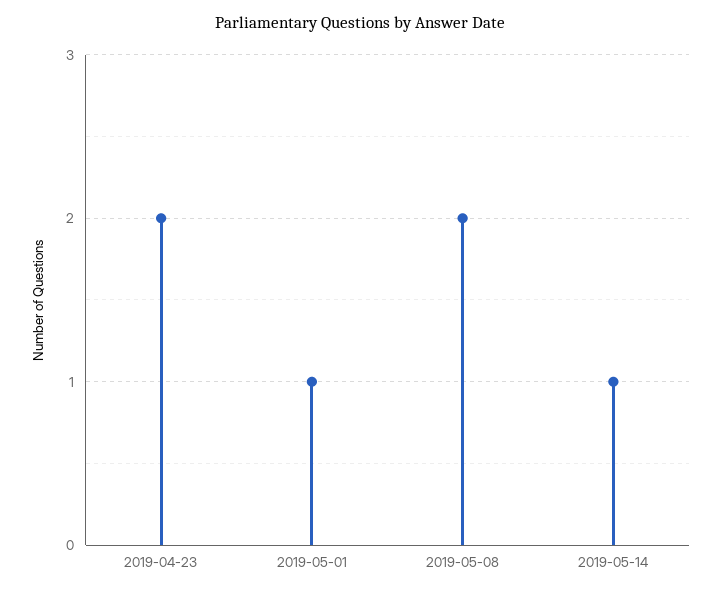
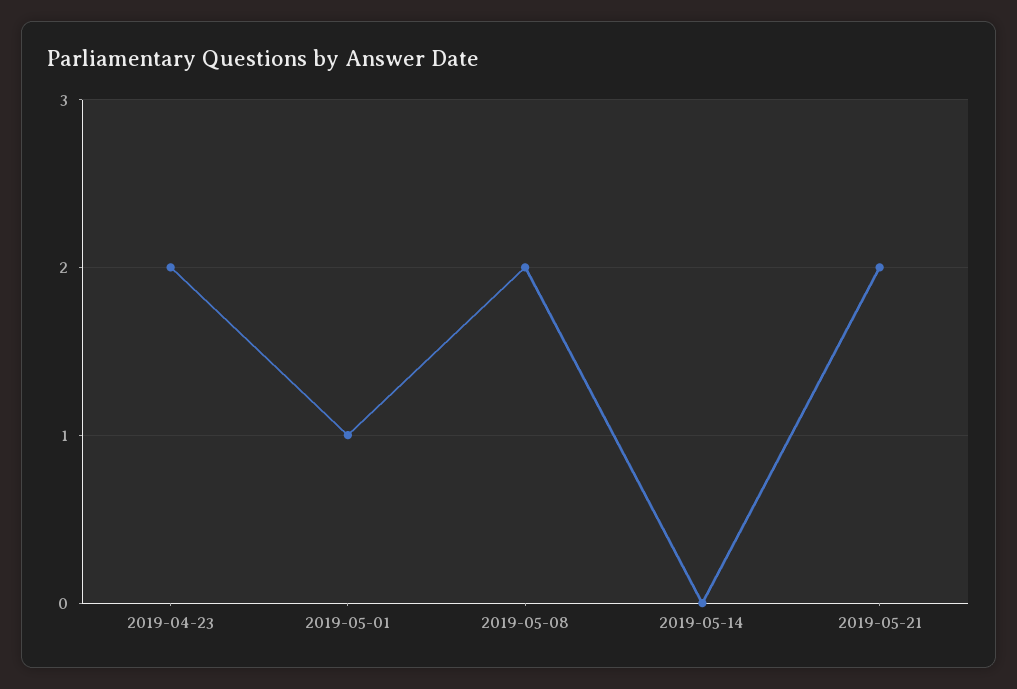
2019-05-14: 1 -> 0
2019-05-21: none -> 2

